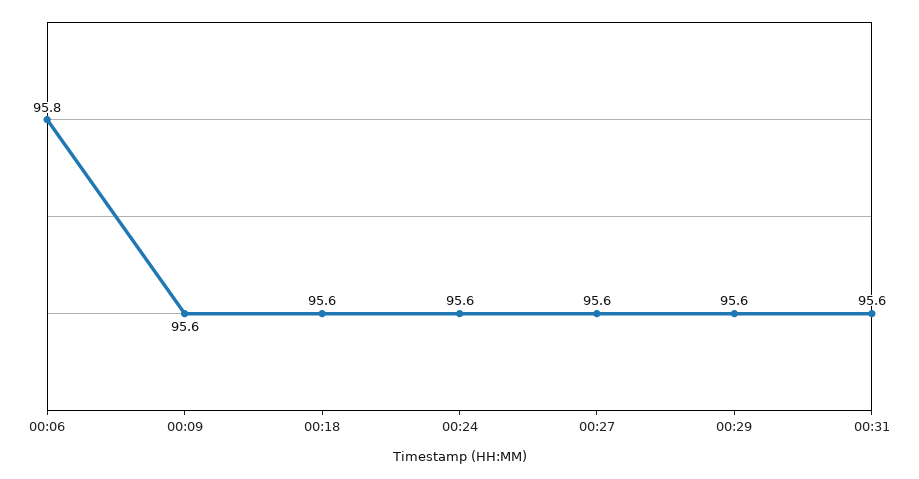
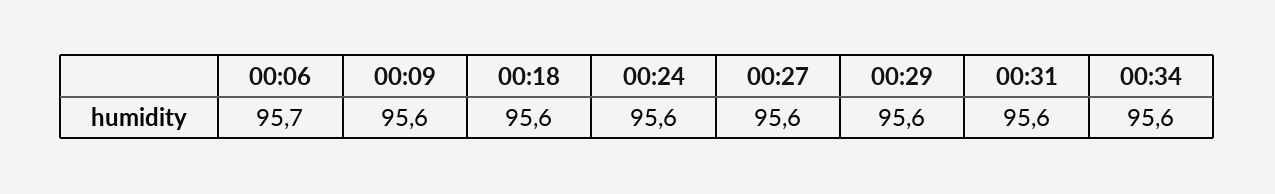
00:06: 95.8 -> 95.7
00:34: none -> 95.6

